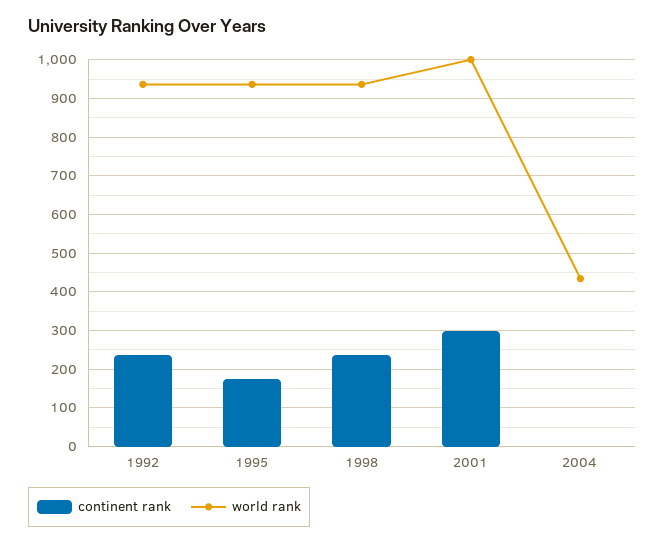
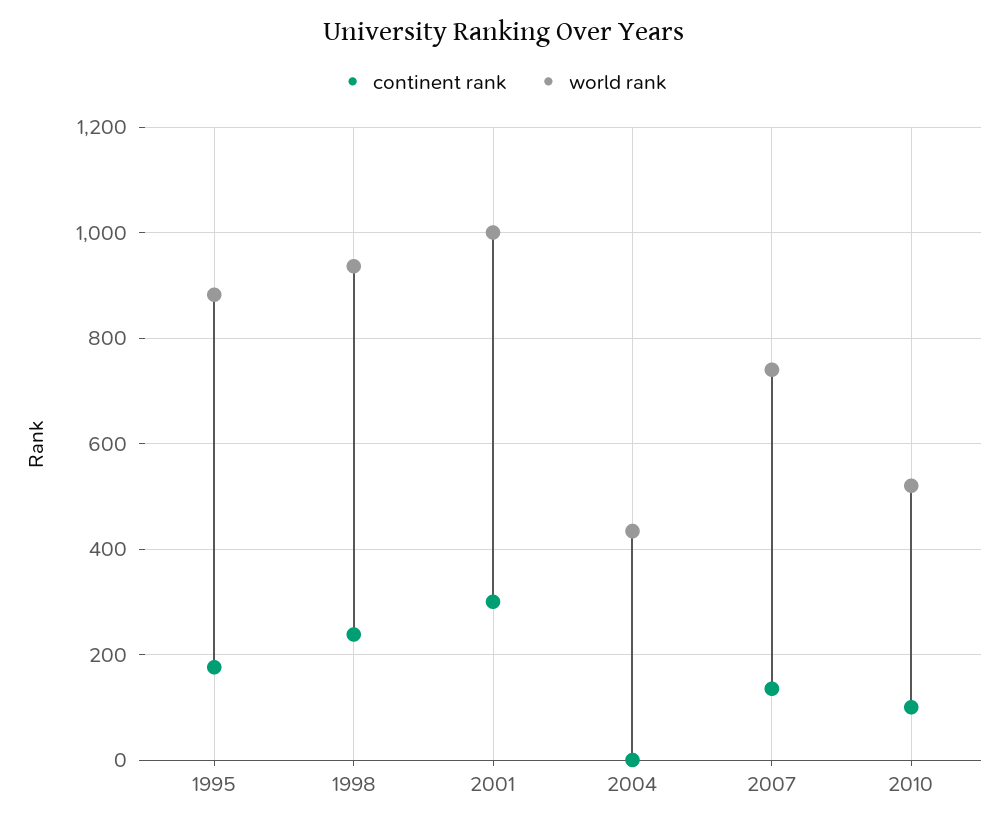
continent rank, 1992: 240 -> none
world rank, 1992: 940 -> none
world rank, 1995: 940 -> 880
continent rank, 2007: none -> 140
world rank, 2007: none -> 740
continent rank, 2010: none -> 100
world rank, 2010: none -> 520

